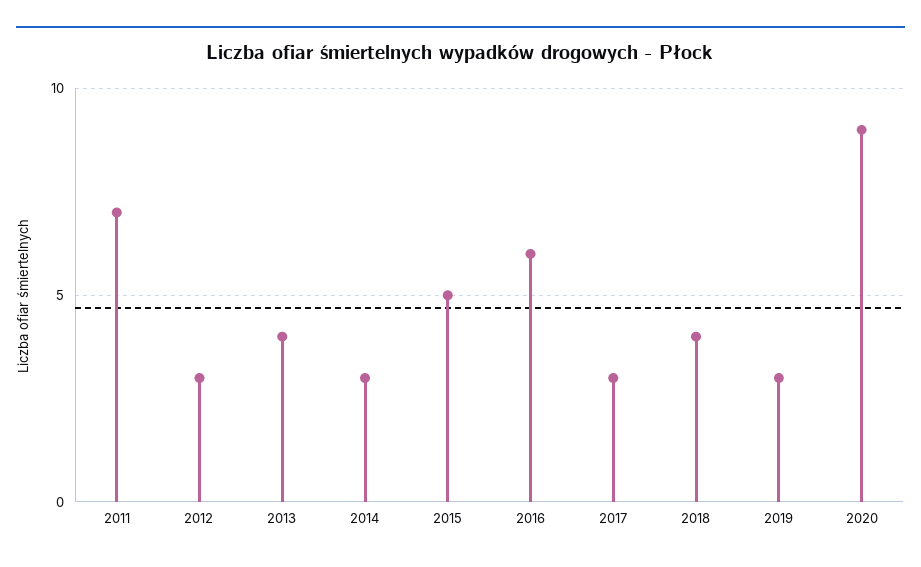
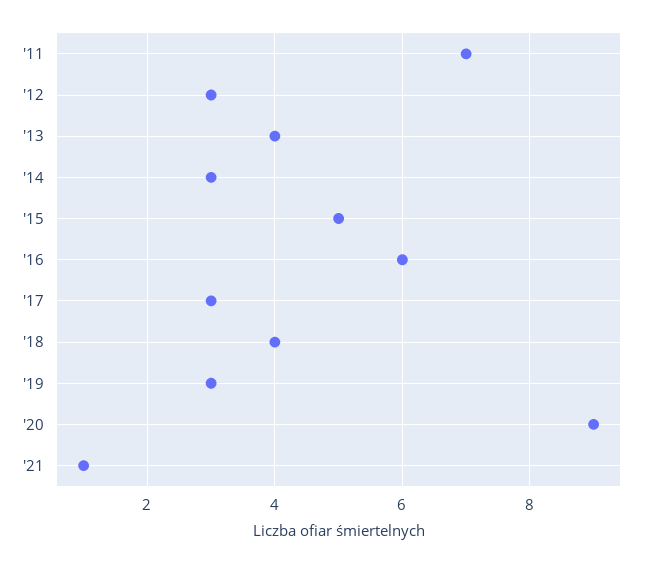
'21: none -> 1

